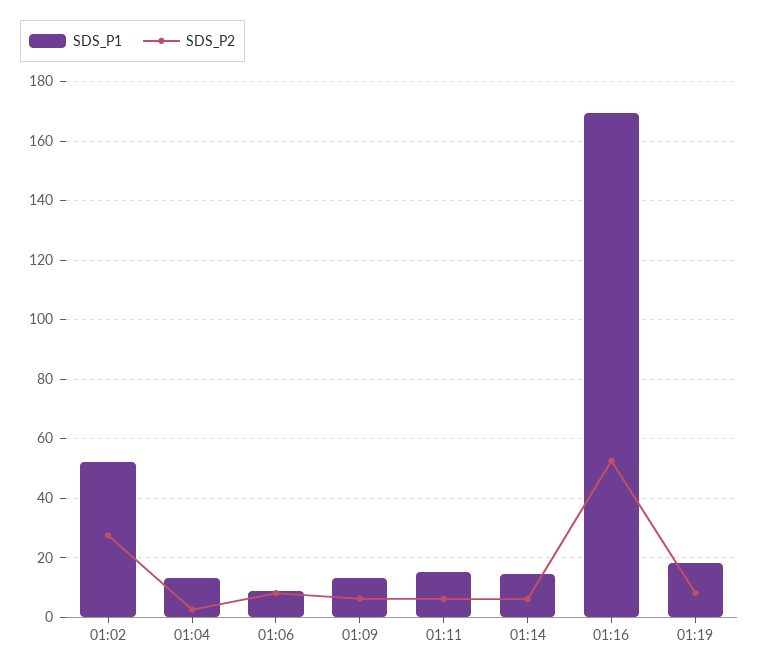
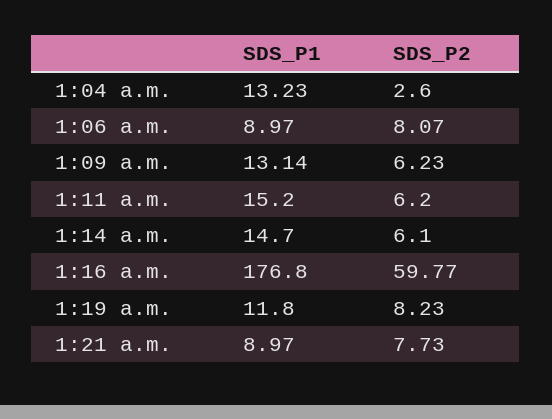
SDS_P1, 01:02: 52.5 -> none
SDS_P2, 01:02: 27.5 -> none
SDS_P1, 01:16: 170 -> 176.8
SDS_P2, 01:16: 52.5 -> 59.77
SDS_P1, 01:19: 17.5 -> 11.8
SDS_P1, 1:21 a.m.: none -> 8.97
SDS_P2, 1:21 a.m.: none -> 7.73

